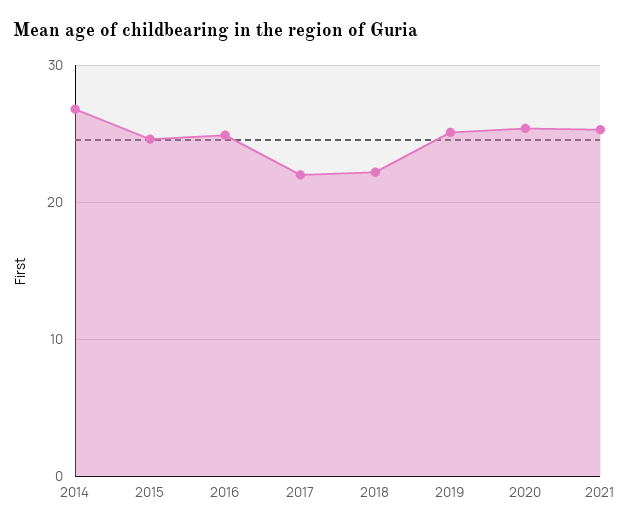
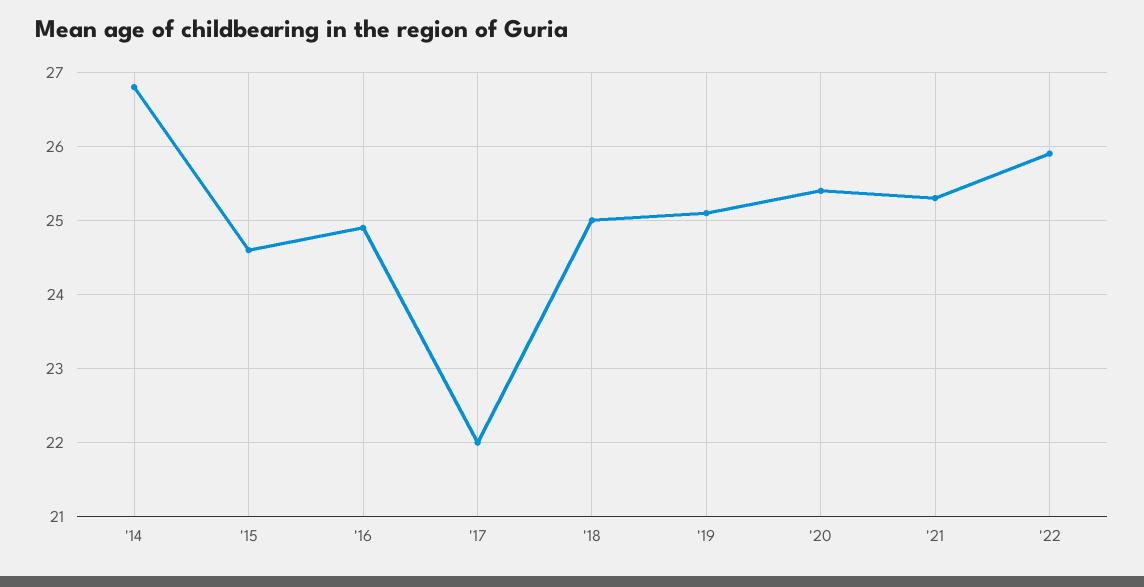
2018: 22 -> 25
'22: none -> 25.9

